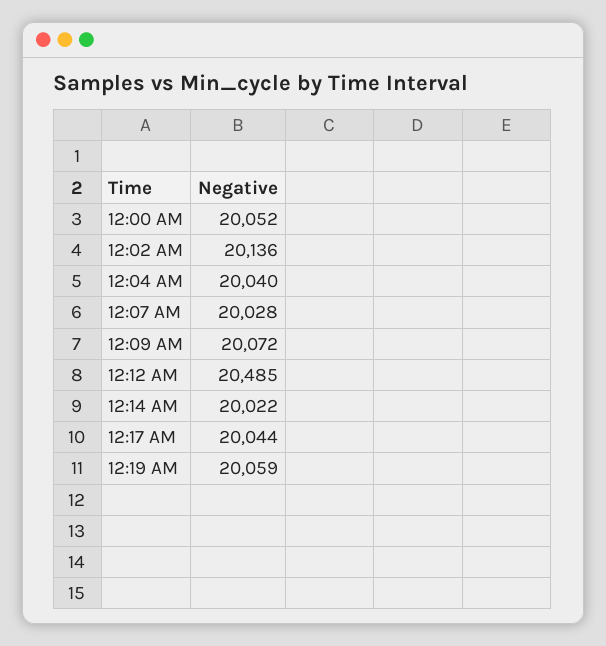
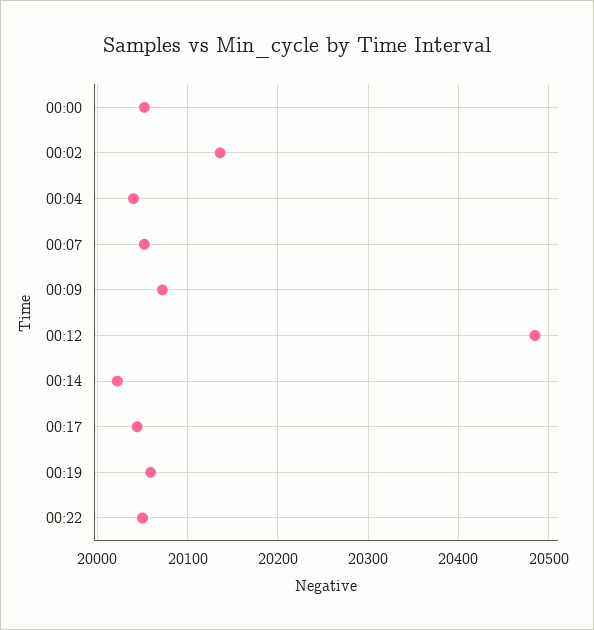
12:07 AM: 20028 -> 20050
00:22: none -> 20050

